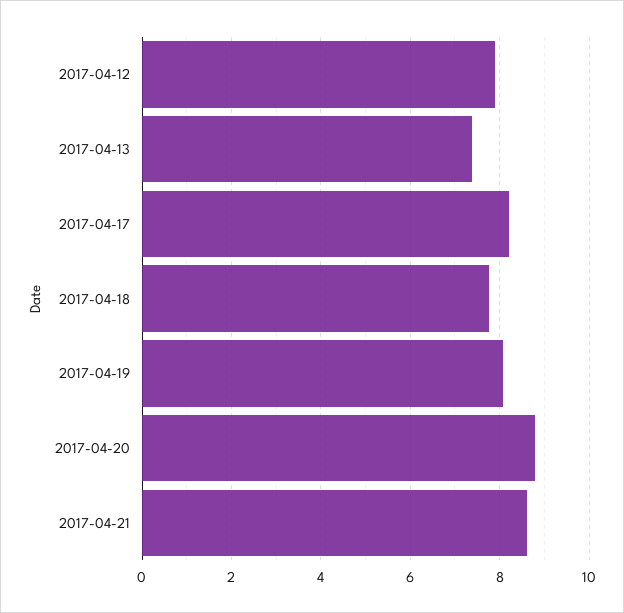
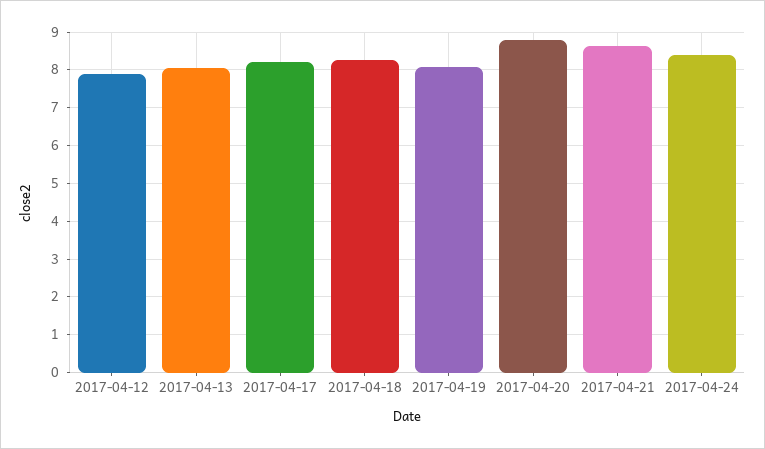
2017-04-13: 7.4 -> 8
2017-04-18: 7.8 -> 8.2
2017-04-24: none -> 8.4

